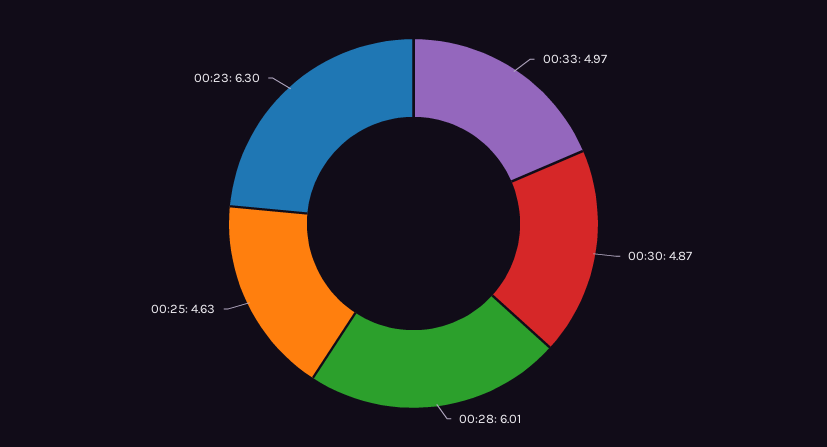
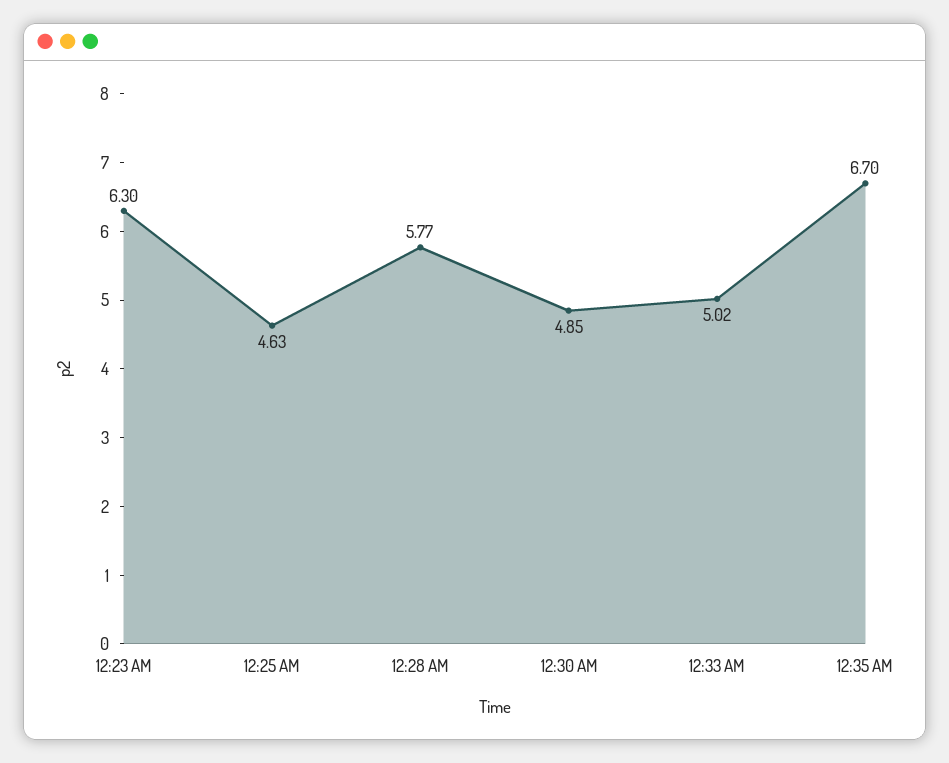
00:33: 4.97 -> 5.02
00:30: 4.87 -> 4.85
00:28: 6.01 -> 5.77
12:35 AM: none -> 6.7

